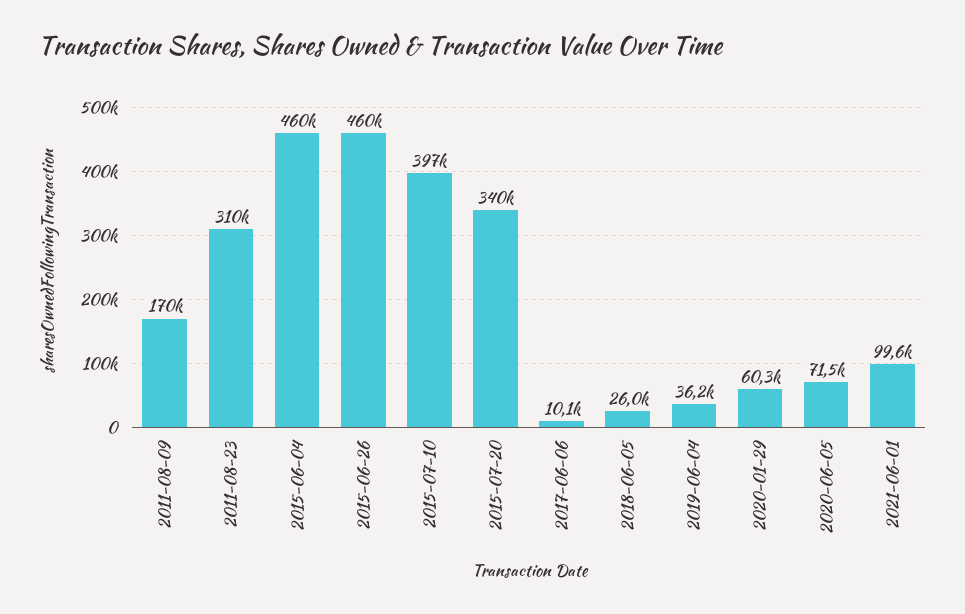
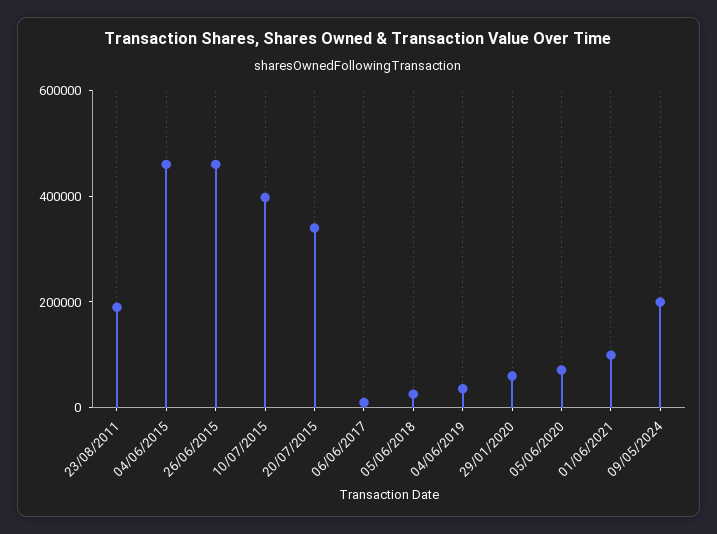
2011-08-09: 170000 -> none
2011-08-23: 310000 -> 200000
09/05/2024: none -> 200000

